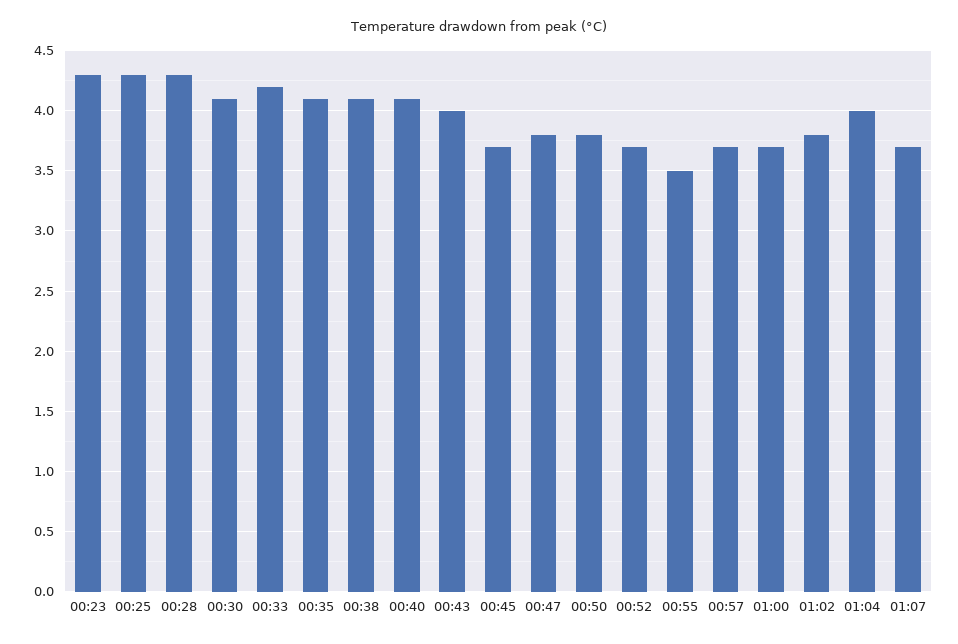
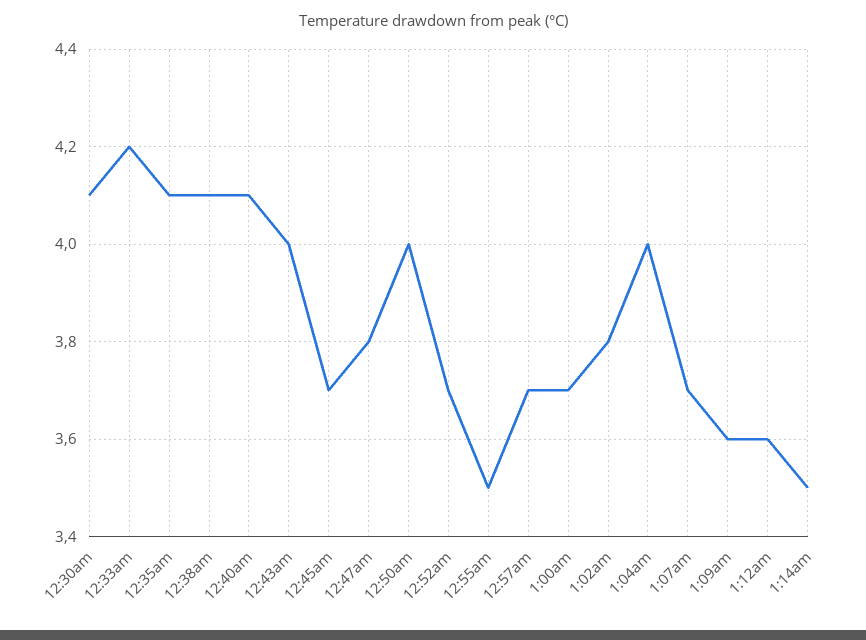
00:23: 4.3 -> none
00:25: 4.3 -> none
00:28: 4.3 -> none
00:50: 3.8 -> 4
1:09am: none -> 3.6
1:12am: none -> 3.6
1:14am: none -> 3.5

